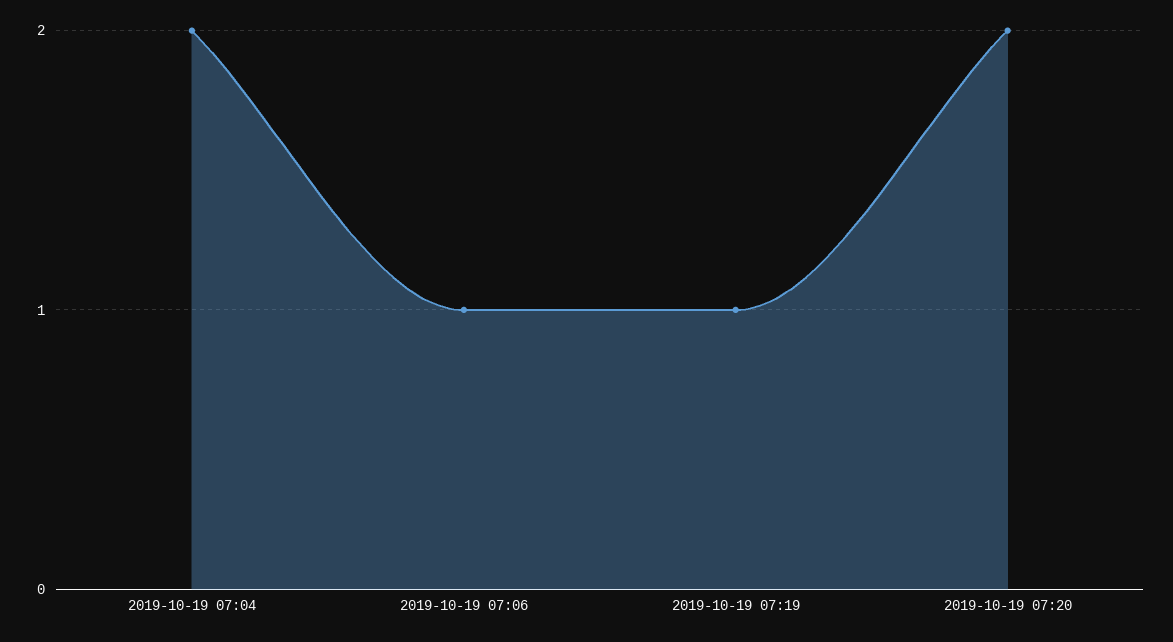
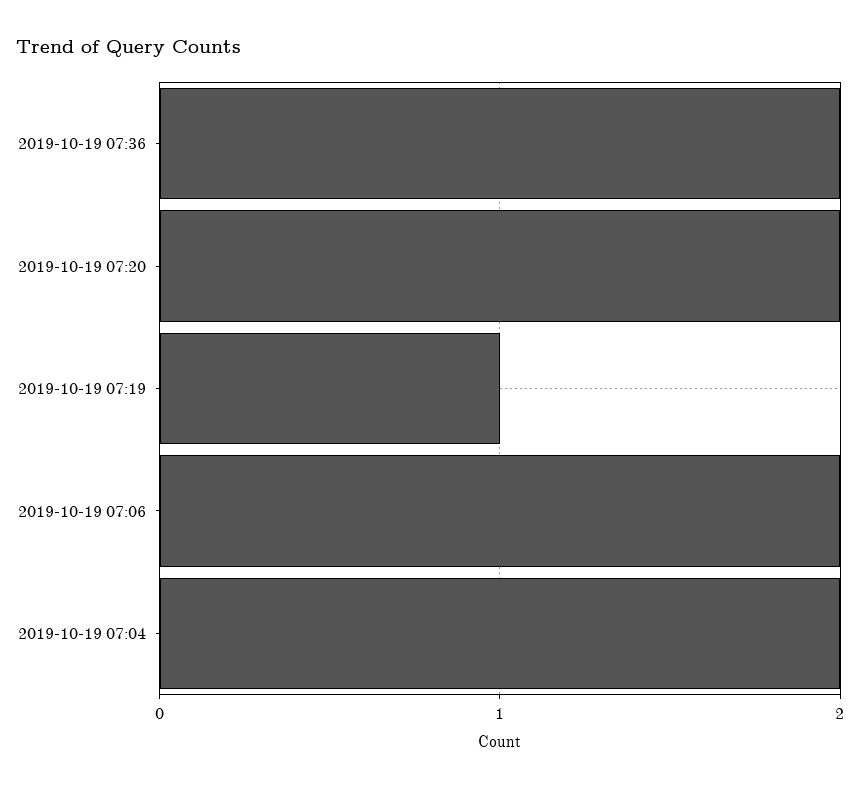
2019-10-19 07:06: 1 -> 2
2019-10-19 07:36: none -> 2

